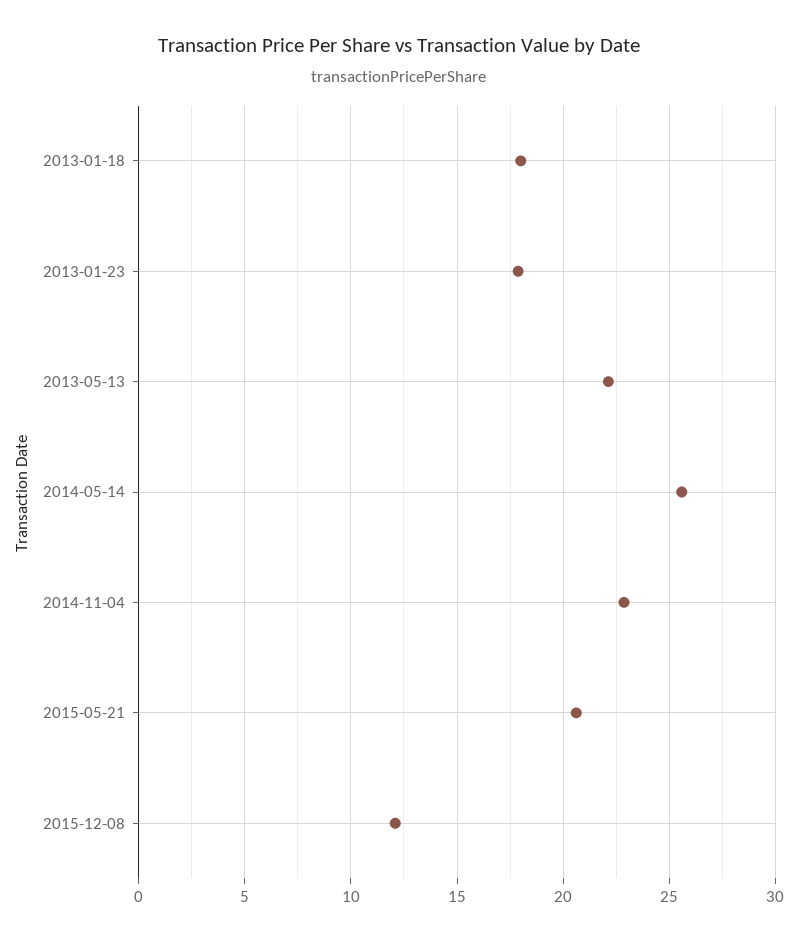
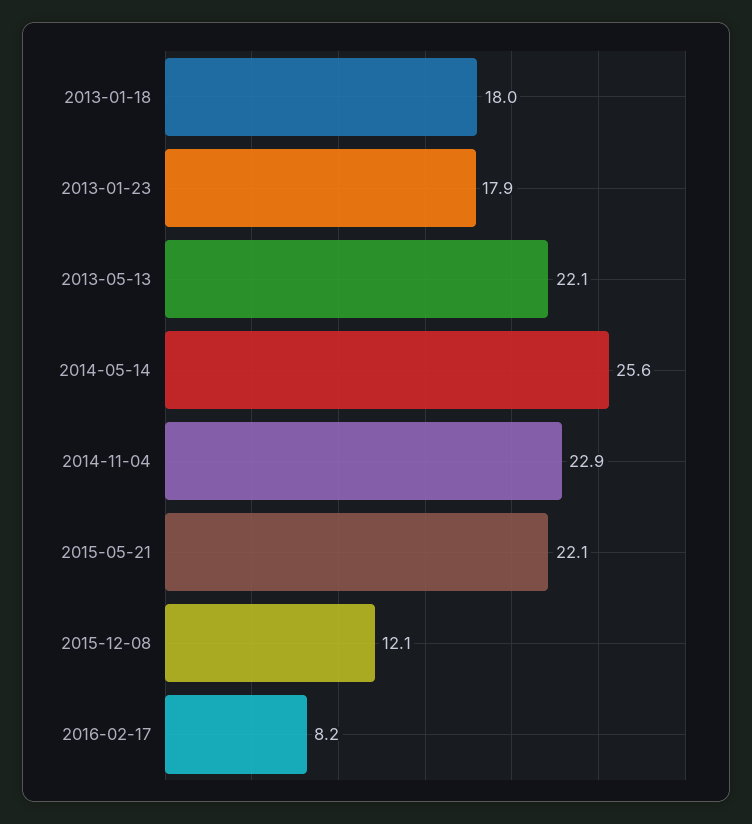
2015-05-21: 20.5 -> 22.1
2016-02-17: none -> 8.2

